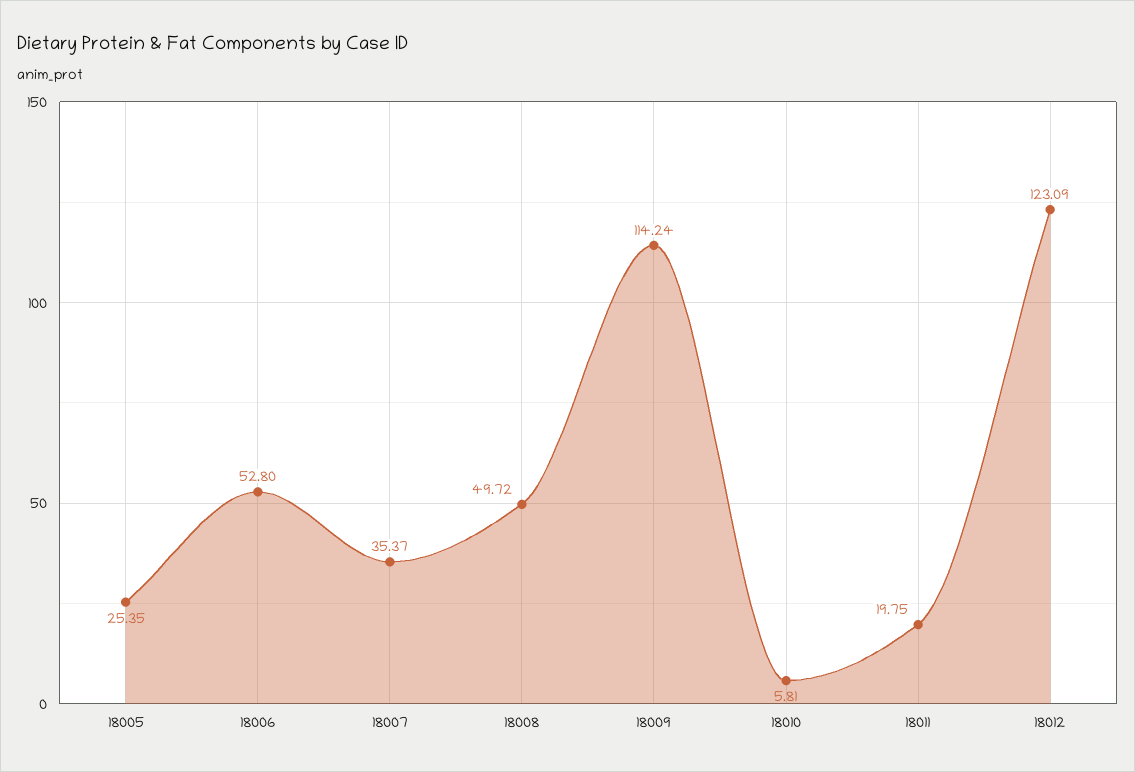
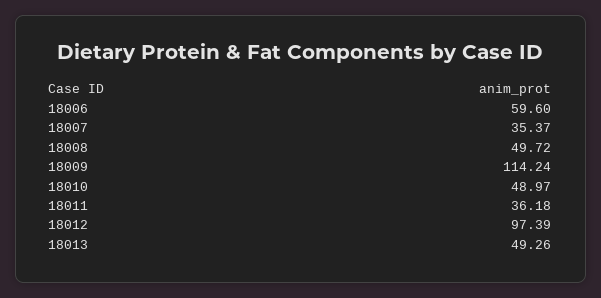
18005: 25.35 -> none
18006: 52.8 -> 59.6
18010: 5.81 -> 48.97
18011: 19.75 -> 36.18
18012: 123.09 -> 97.39
18013: none -> 49.26

